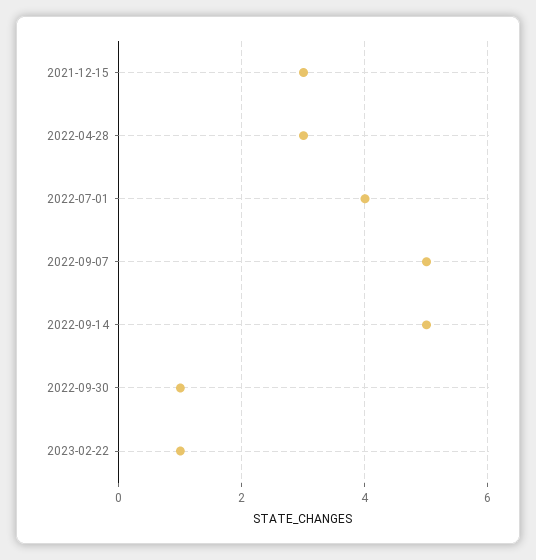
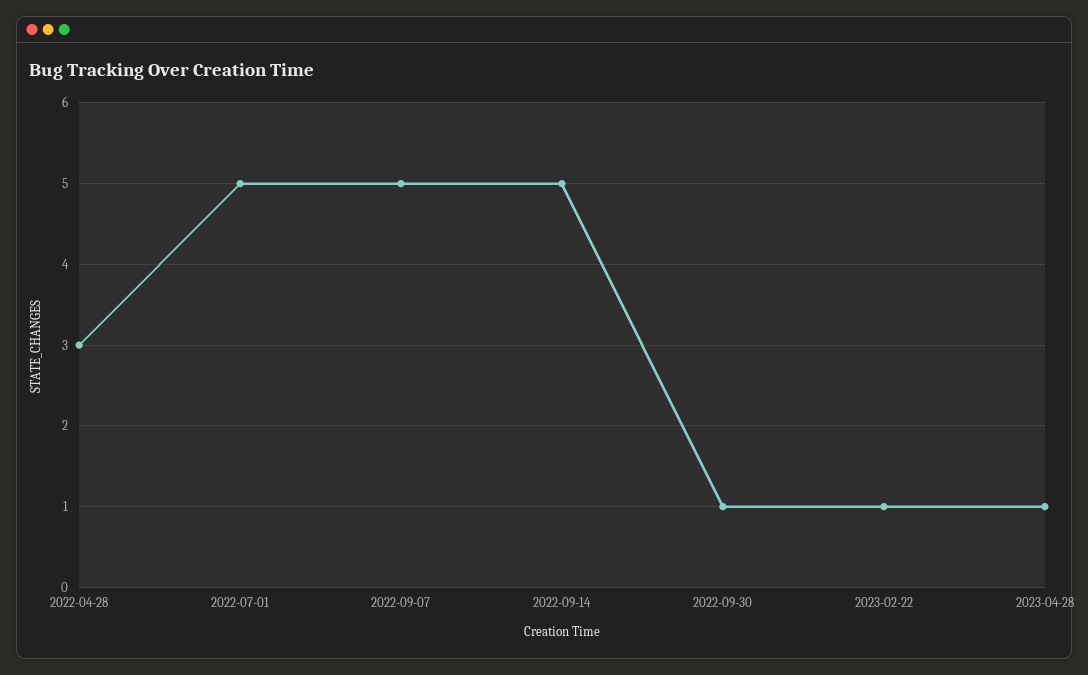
2021-12-15: 3 -> none
2022-07-01: 4 -> 5
2023-04-28: none -> 1

